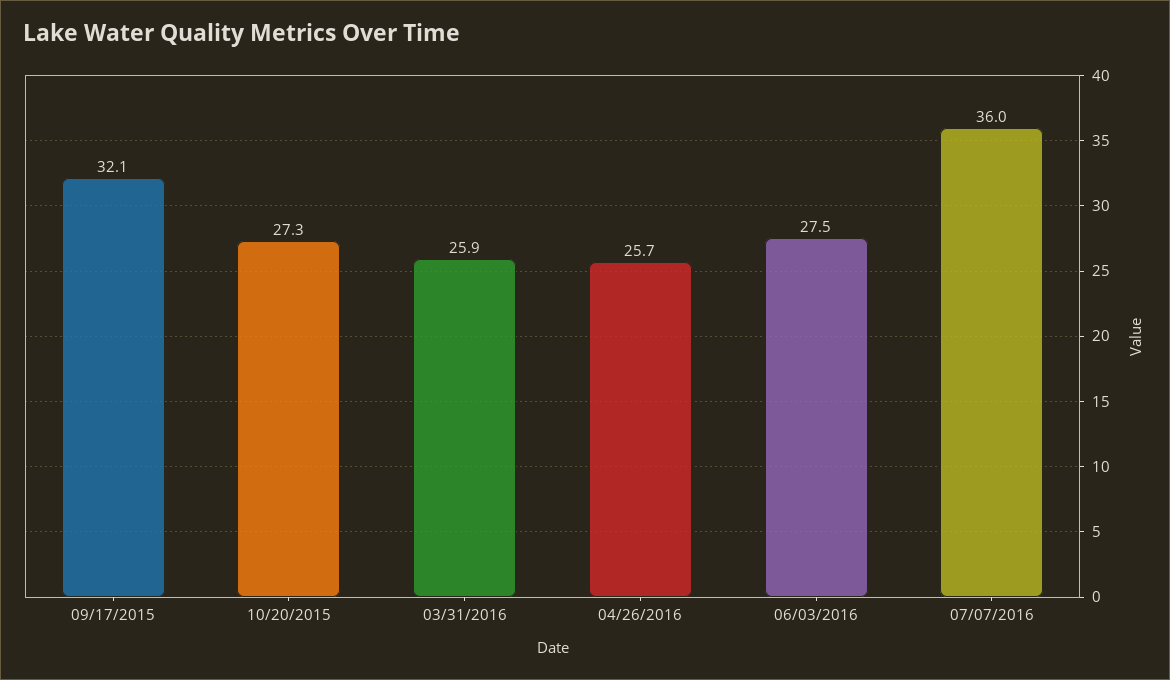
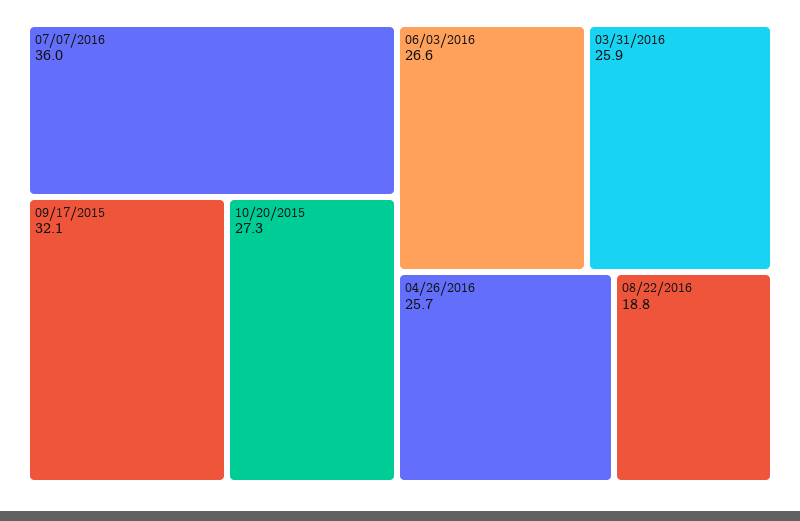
06/03/2016: 27.5 -> 26.6
08/22/2016: none -> 18.8

